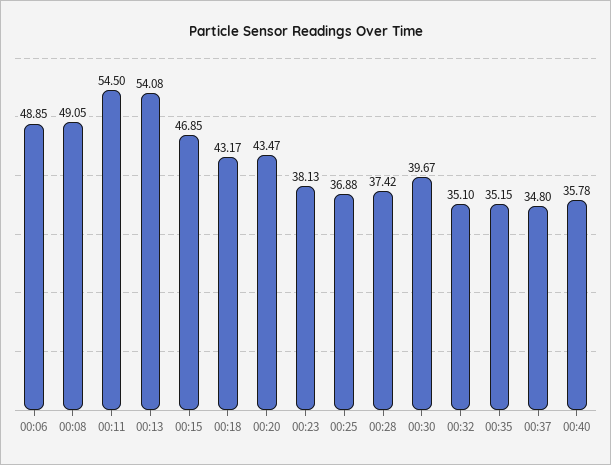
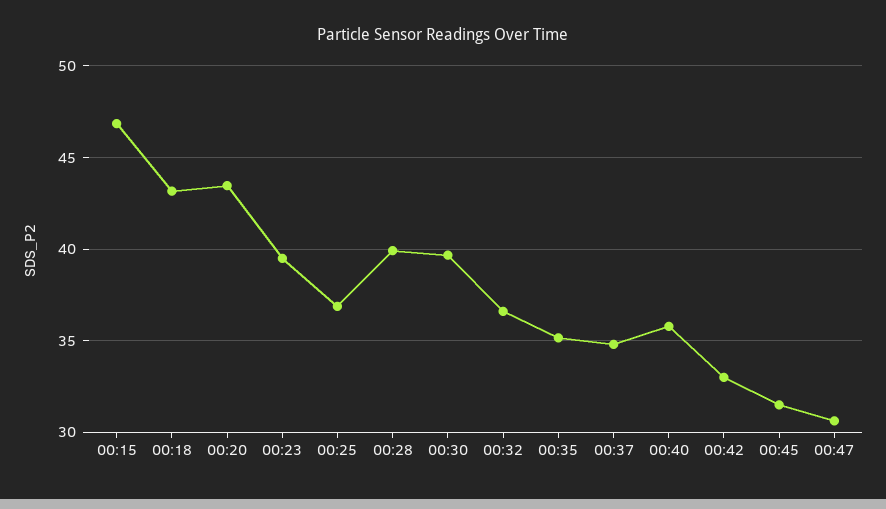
00:06: 48.85 -> none
00:08: 49.05 -> none
00:11: 54.5 -> none
00:13: 54.08 -> none
00:23: 38.13 -> 39.5
00:28: 37.42 -> 40
00:32: 35.1 -> 36.5
00:42: none -> 33
00:45: none -> 31.5
00:47: none -> 30.5

